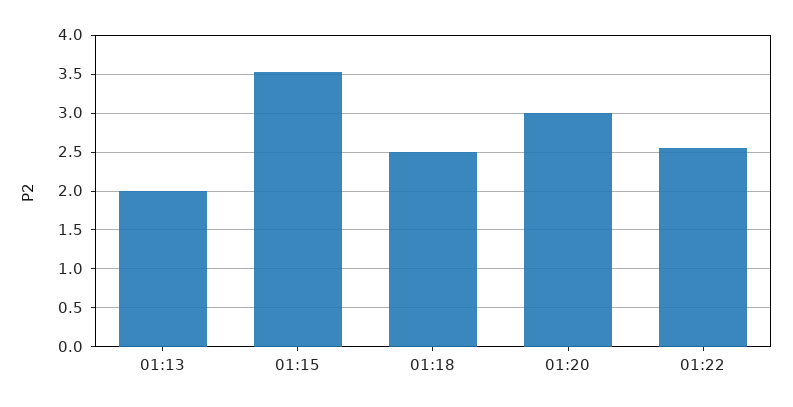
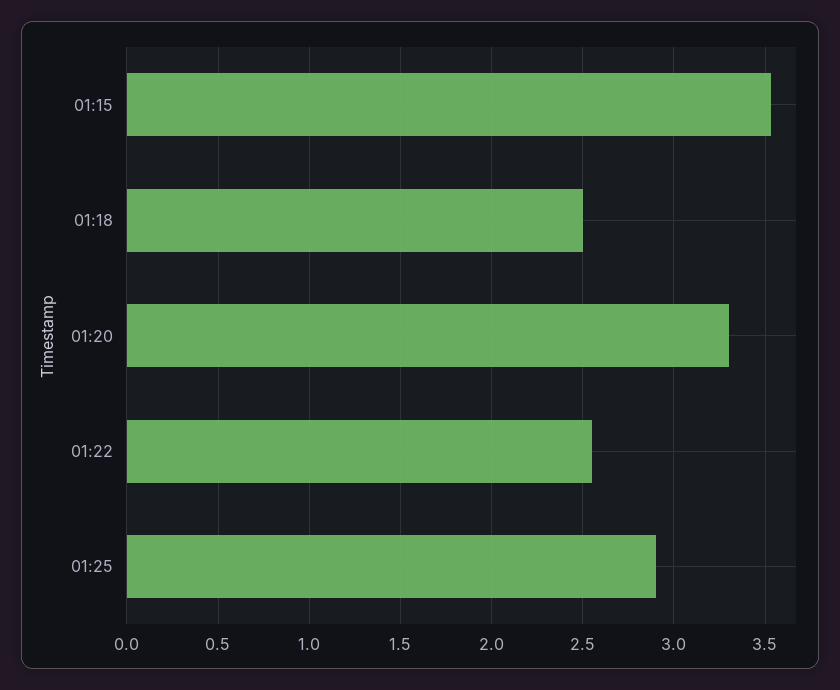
01:13: 2 -> none
01:20: 3 -> 3.3
01:25: none -> 2.9

